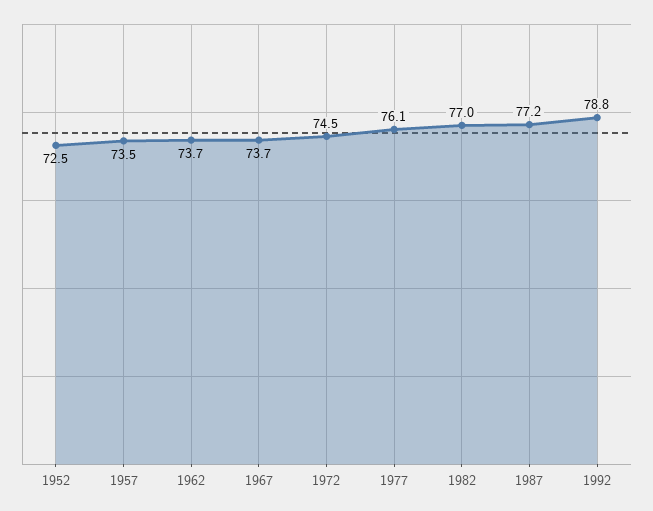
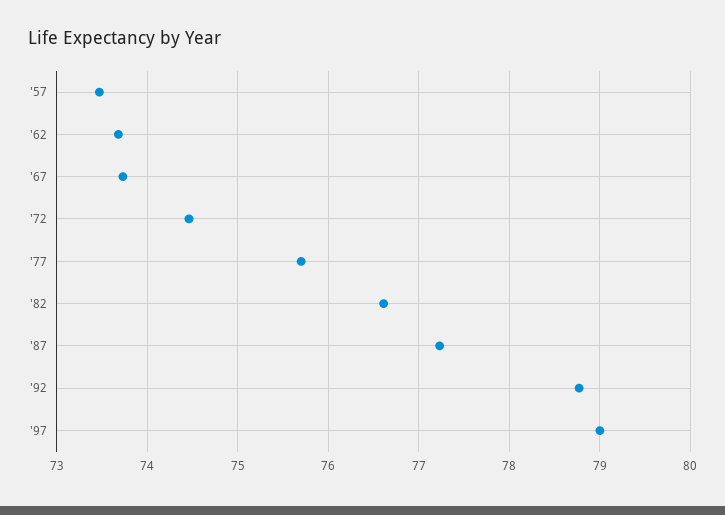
1952: 72.5 -> none
1977: 76.1 -> 75.7
1982: 77 -> 76.6
'97: none -> 79

